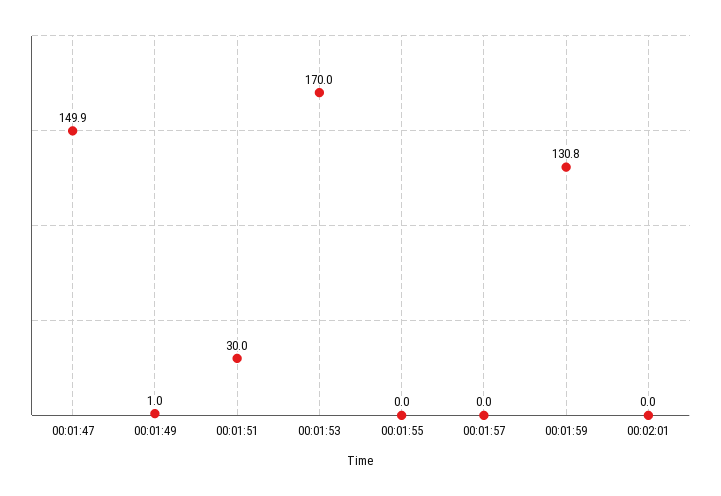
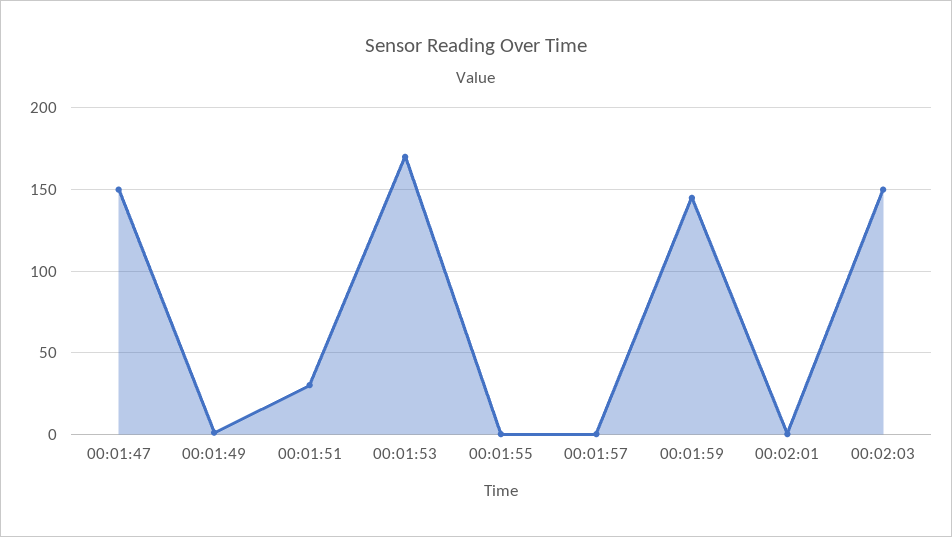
00:01:59: 130.8 -> 145
00:02:03: none -> 150

